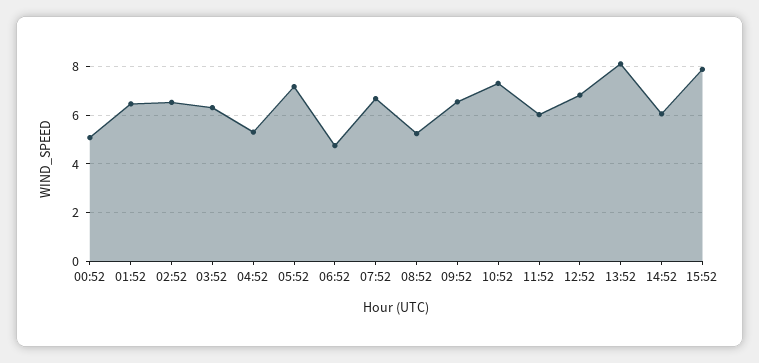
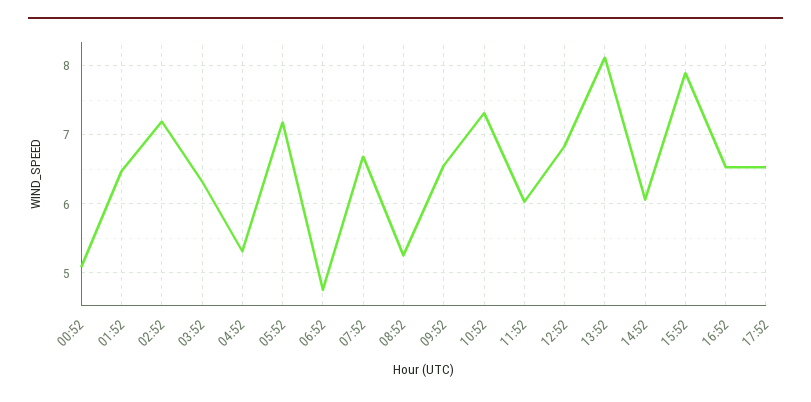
02:52: 6.5 -> 7.2
16:52: none -> 6.5
17:52: none -> 6.5

